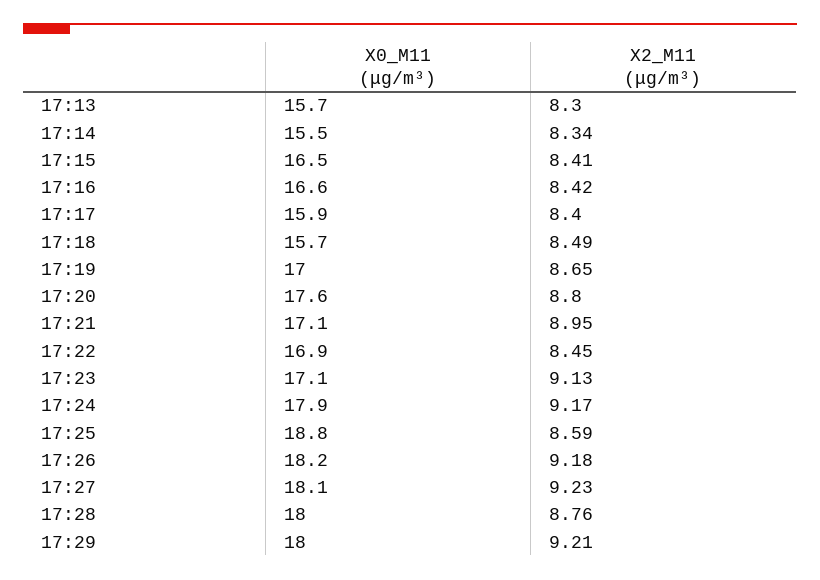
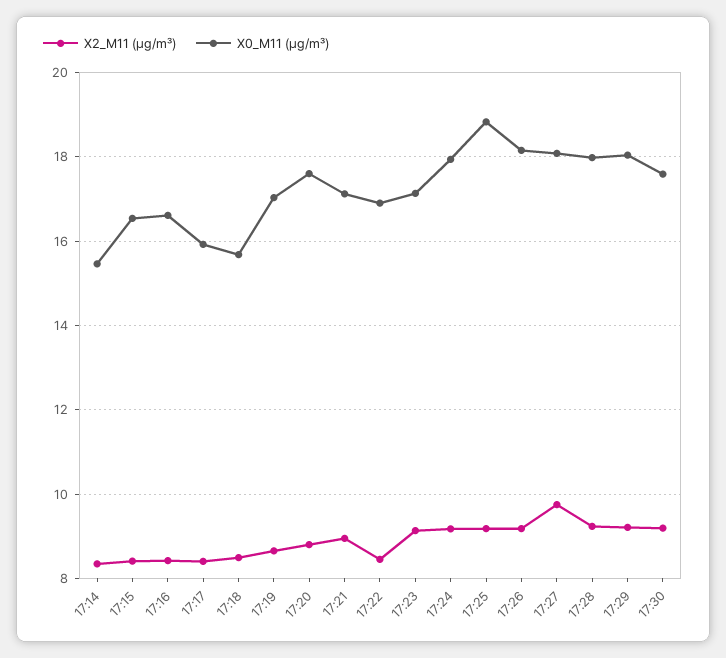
X0_M11 (μg/m³), 17:13: 15.7 -> none
X2_M11 (μg/m³), 17:13: 8.3 -> none
X2_M11 (μg/m³), 17:25: 8.59 -> 9.2
X2_M11 (μg/m³), 17:27: 9.23 -> 9.8
X2_M11 (μg/m³), 17:28: 8.76 -> 9.2
X2_M11 (μg/m³), 17:30: none -> 9.2
X0_M11 (μg/m³), 17:30: none -> 17.6

